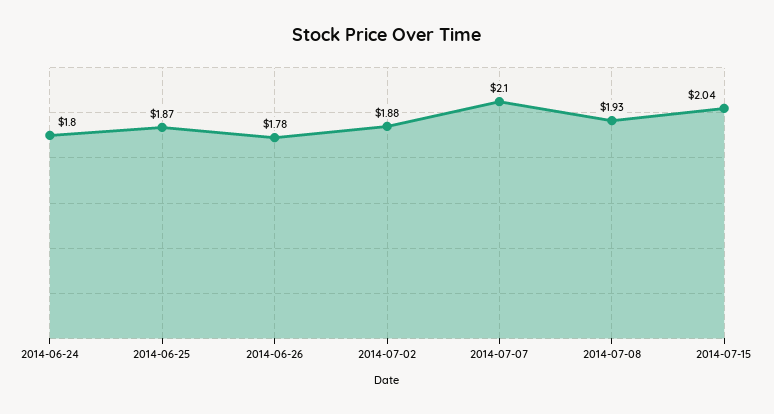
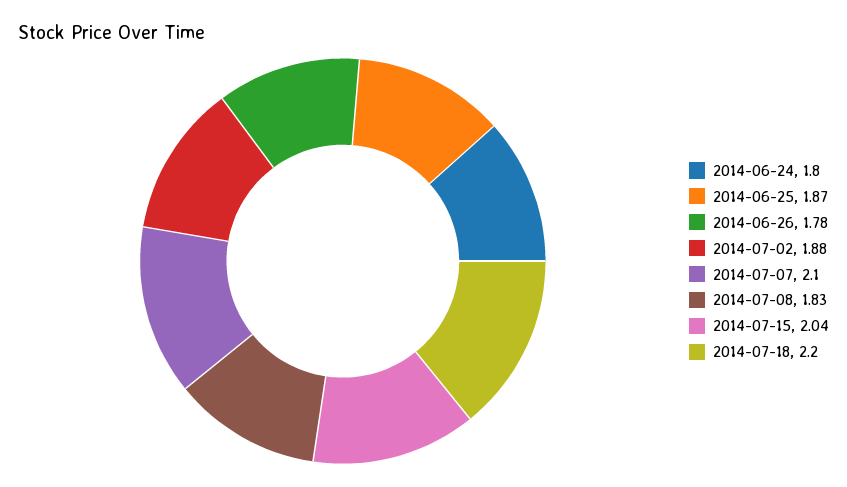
2014-07-08: 1.93 -> 1.83
2014-07-18: none -> 2.2

